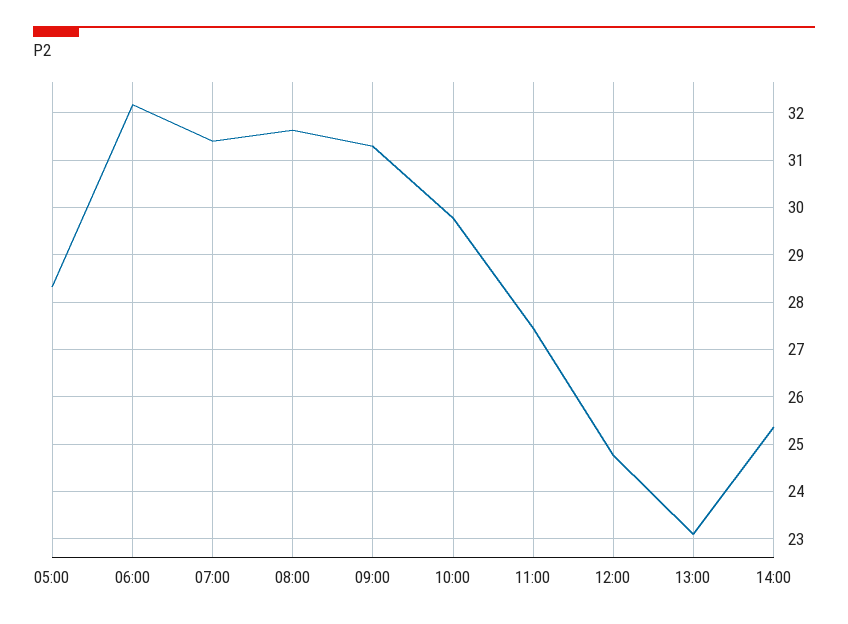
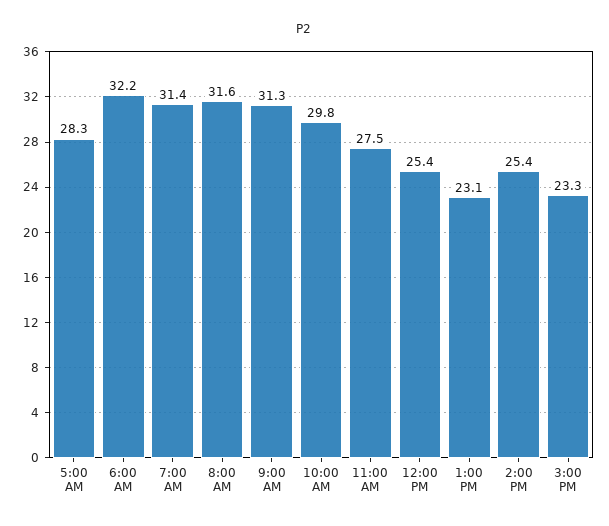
12:00: 24.8 -> 25.4
3:00 PM: none -> 23.3

